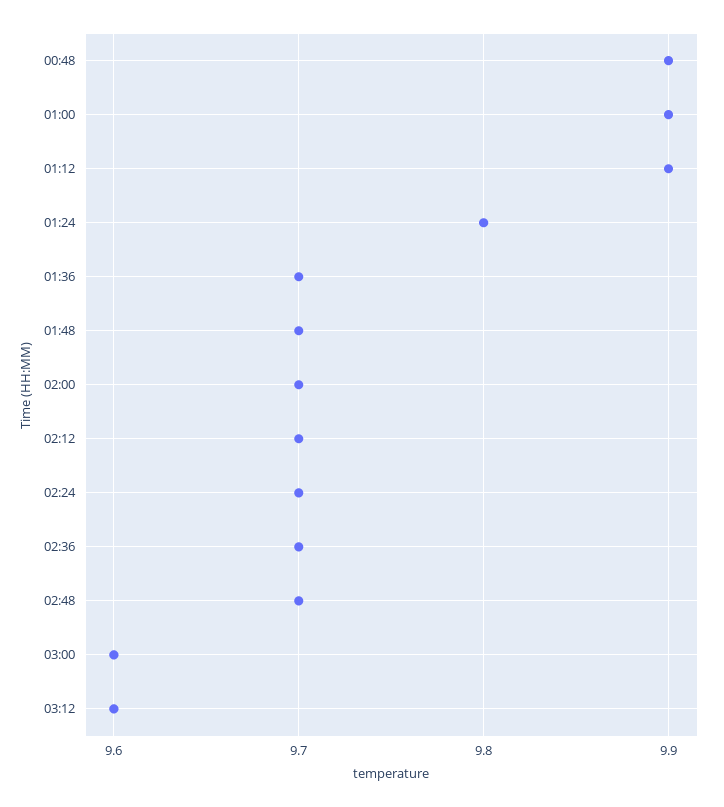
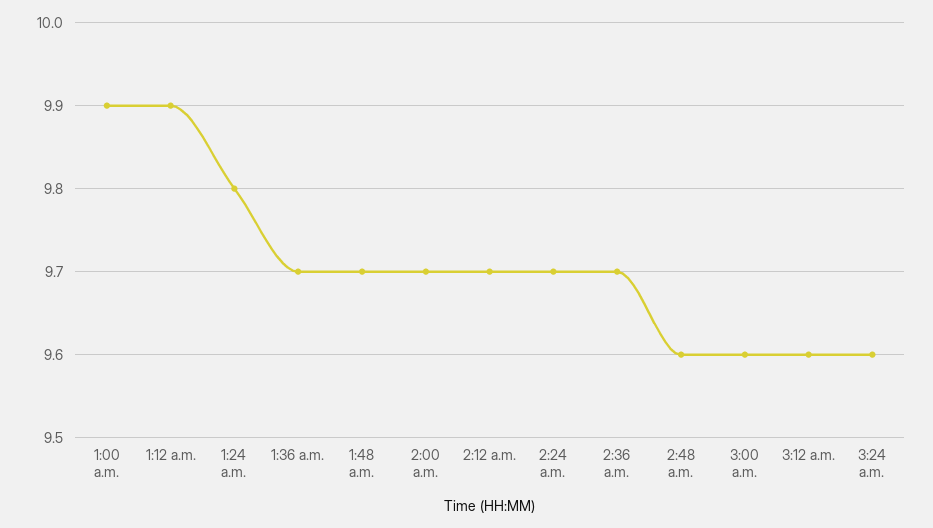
00:48: 9.9 -> none
02:48: 9.7 -> 9.6
3:24 a.m.: none -> 9.6

